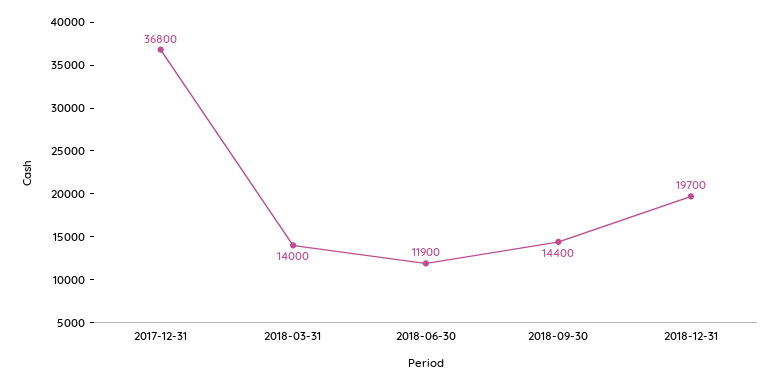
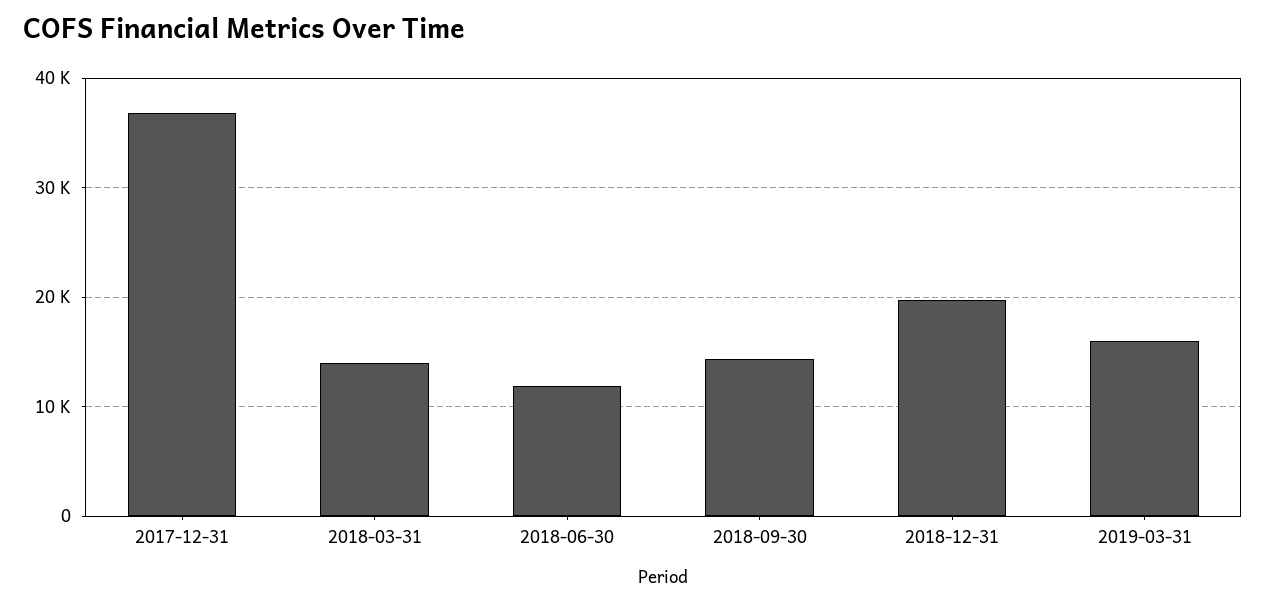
2019-03-31: none -> 16000

